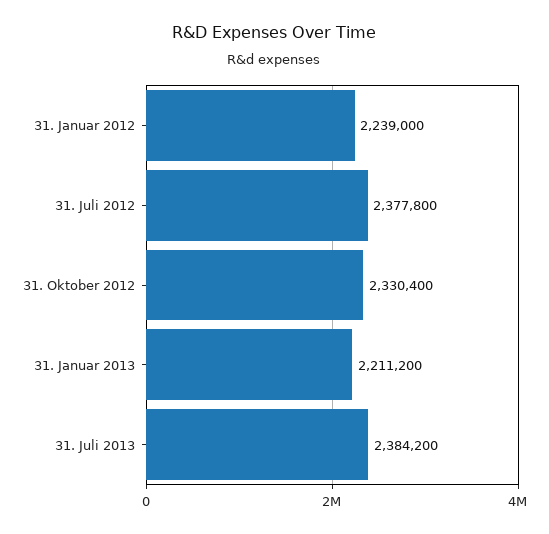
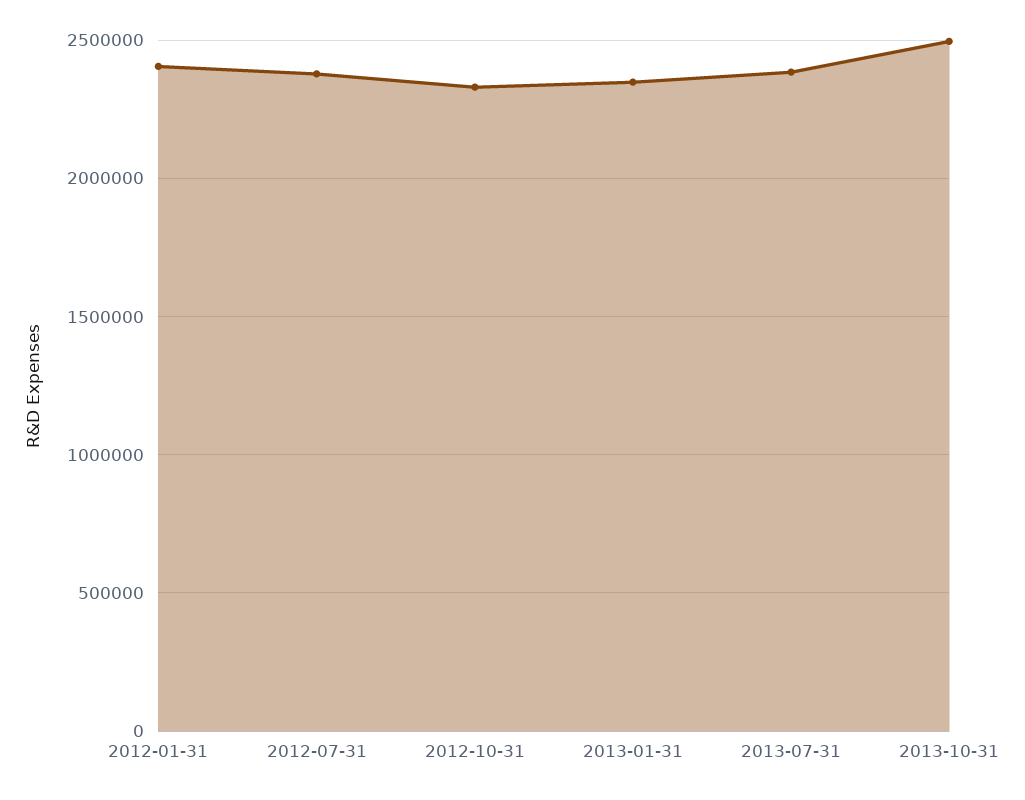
31. Januar 2012: 2239000 -> 2400000
31. Januar 2013: 2211200 -> 2350000
2013-10-31: none -> 2500000

